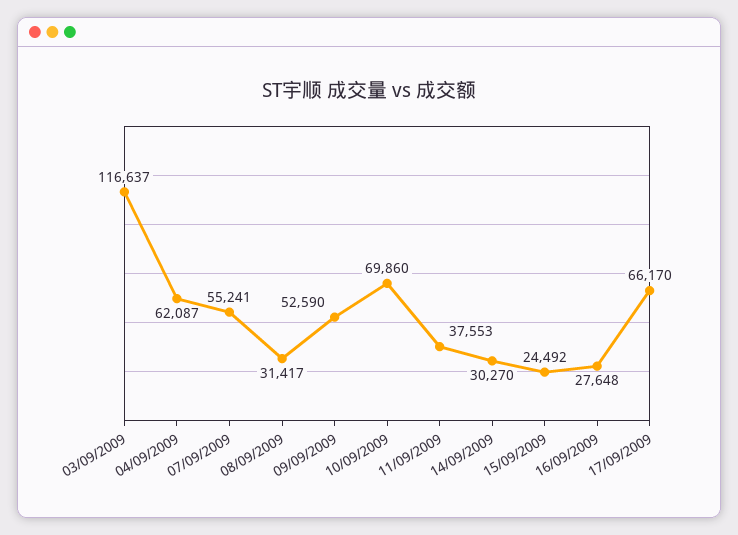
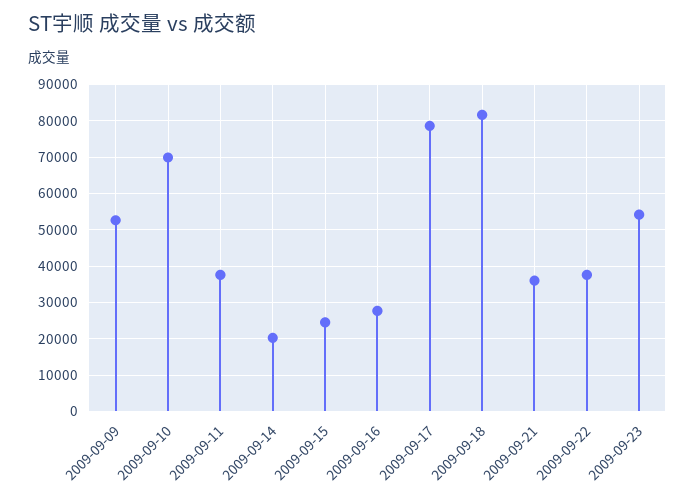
03/09/2009: 116637 -> none
04/09/2009: 62087 -> none
07/09/2009: 55241 -> none
08/09/2009: 31417 -> none
14/09/2009: 30270 -> 20000
17/09/2009: 66170 -> 78000
2009-09-18: none -> 82000
2009-09-21: none -> 36000
2009-09-22: none -> 38000
2009-09-23: none -> 54000

